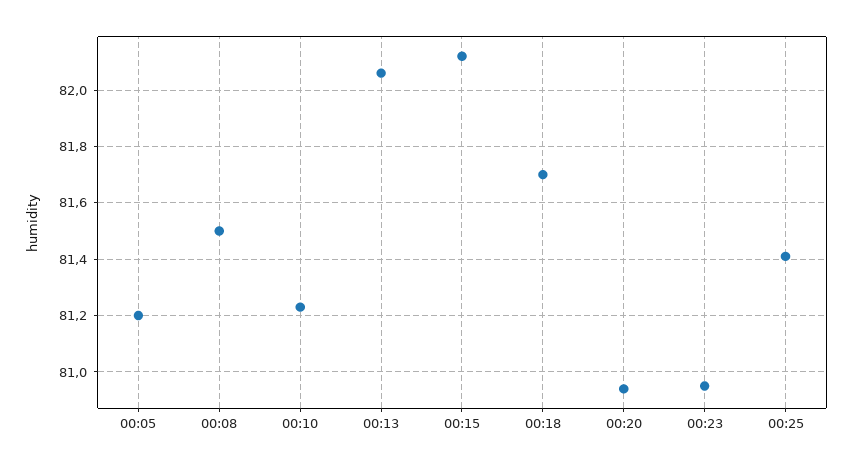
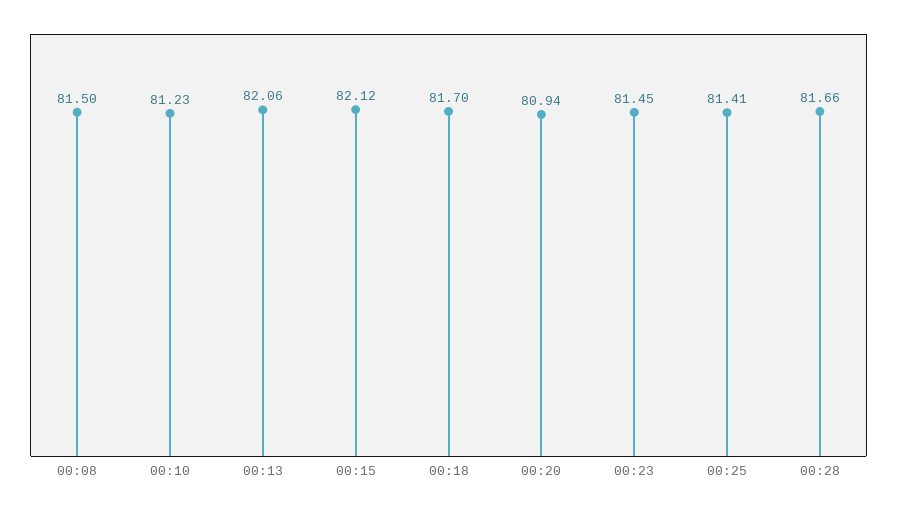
00:05: 81.2 -> none
00:23: 80.95 -> 81.45
00:28: none -> 81.66

